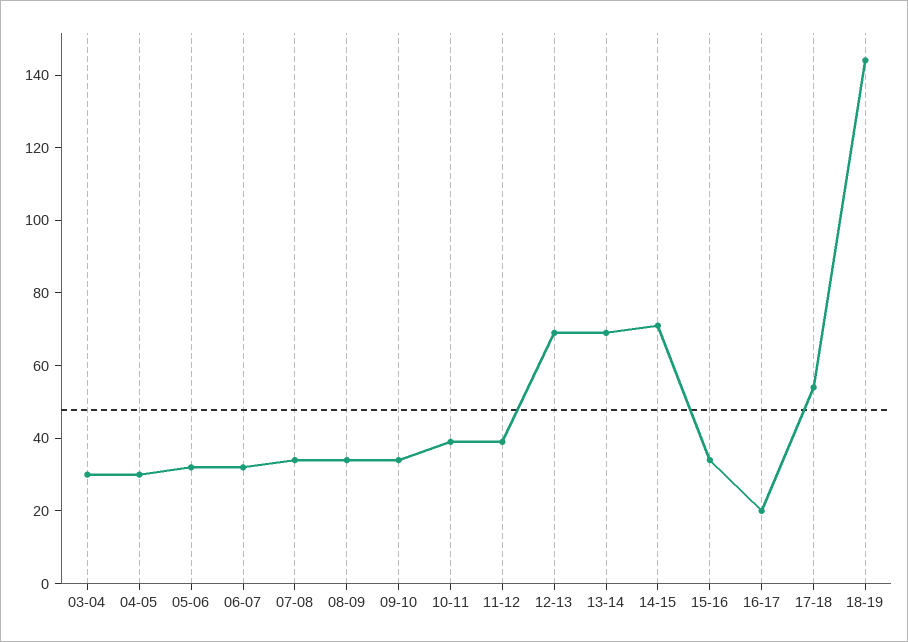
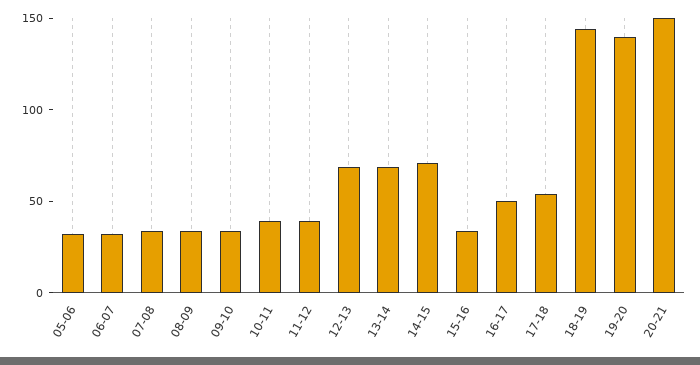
03-04: 30 -> none
04-05: 30 -> none
16-17: 20 -> 50
19-20: none -> 140
20-21: none -> 150

